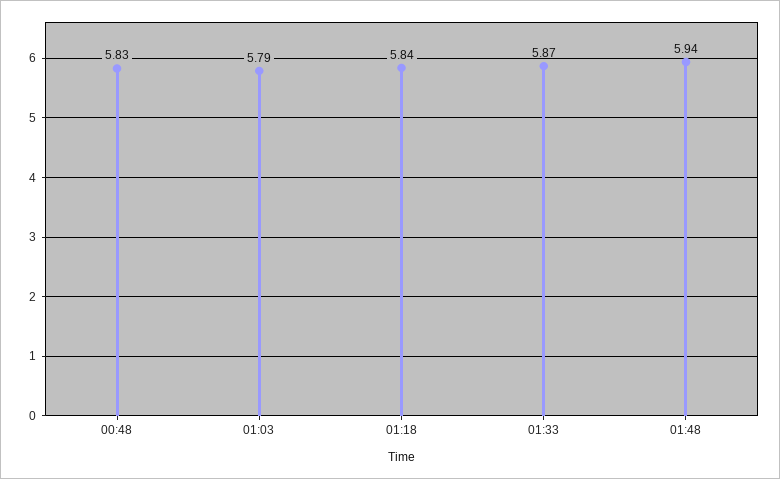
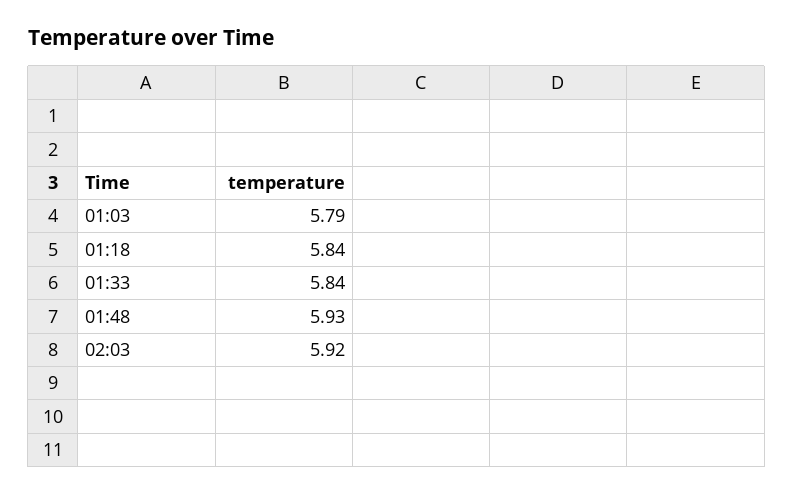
00:48: 5.83 -> none
01:33: 5.87 -> 5.84
01:48: 5.94 -> 5.93
02:03: none -> 5.92

